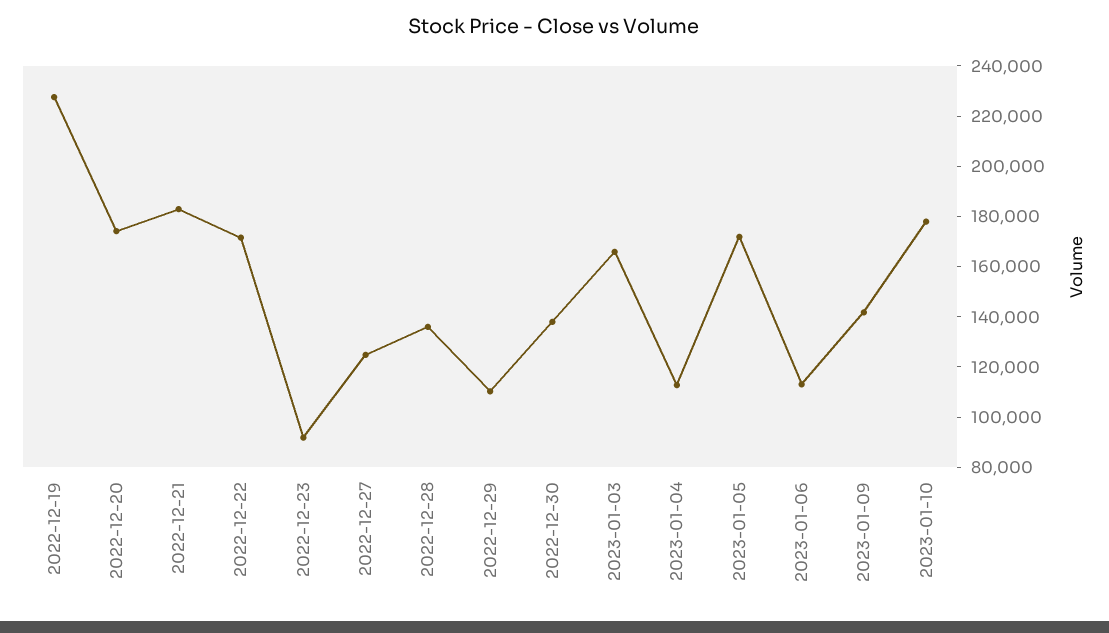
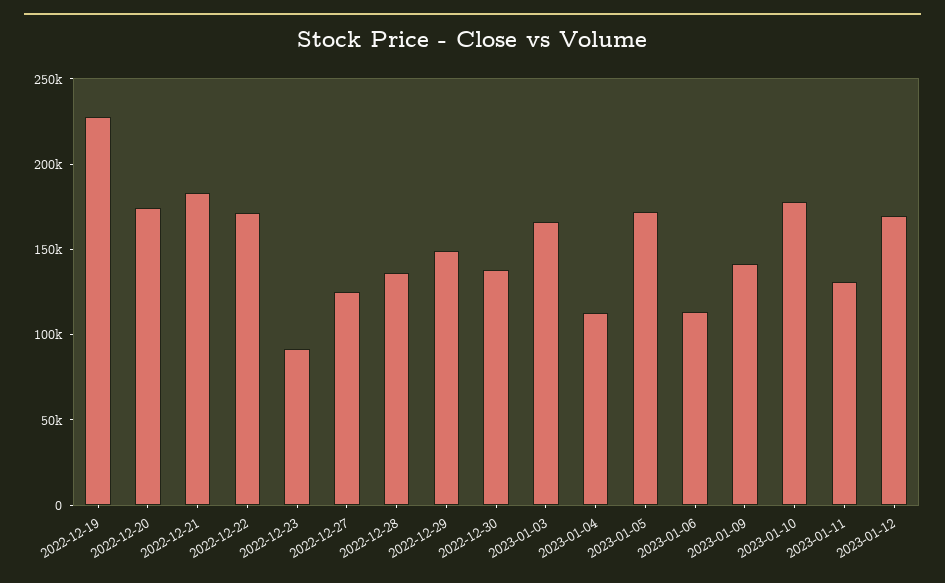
2022-12-29: 110000 -> 150000
2023-01-11: none -> 130000
2023-01-12: none -> 170000

